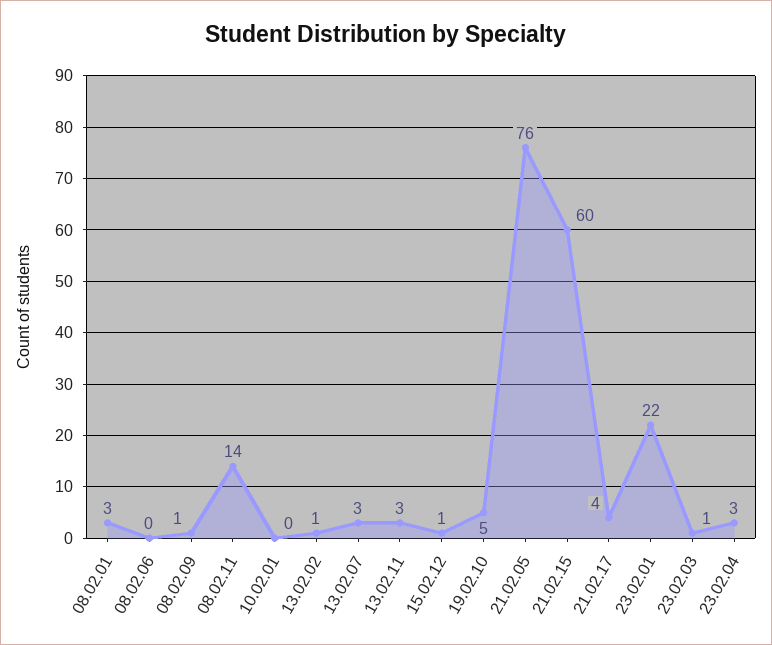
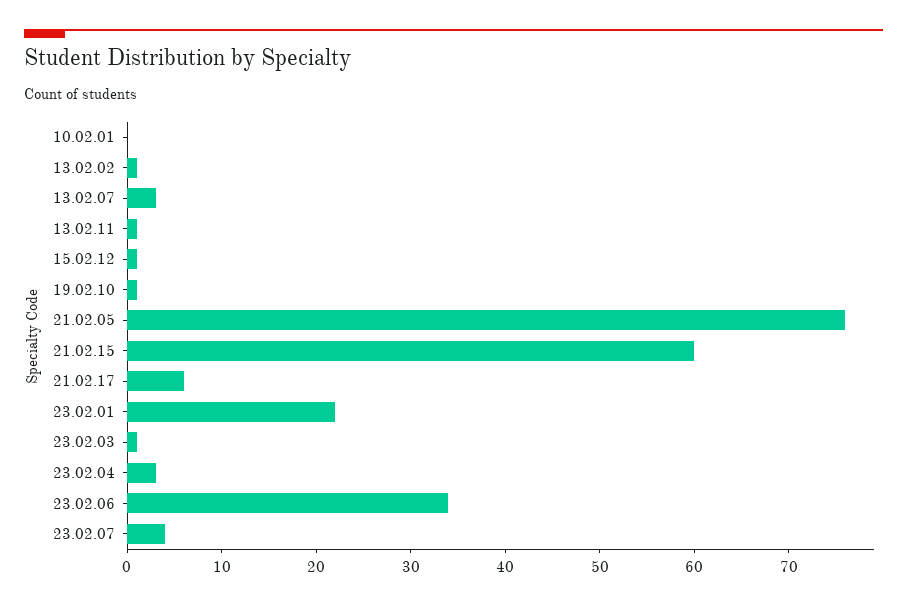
08.02.01: 3 -> none
08.02.06: 0 -> none
08.02.09: 1 -> none
08.02.11: 14 -> none
13.02.11: 3 -> 1
19.02.10: 5 -> 1
21.02.17: 4 -> 6
23.02.06: none -> 34
23.02.07: none -> 4

